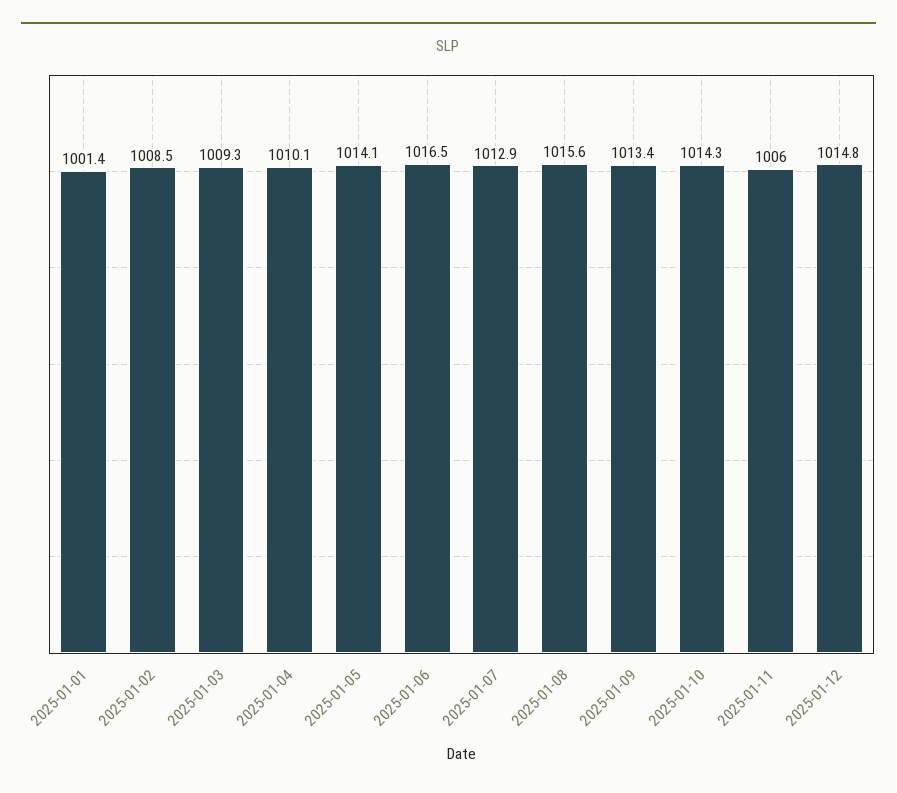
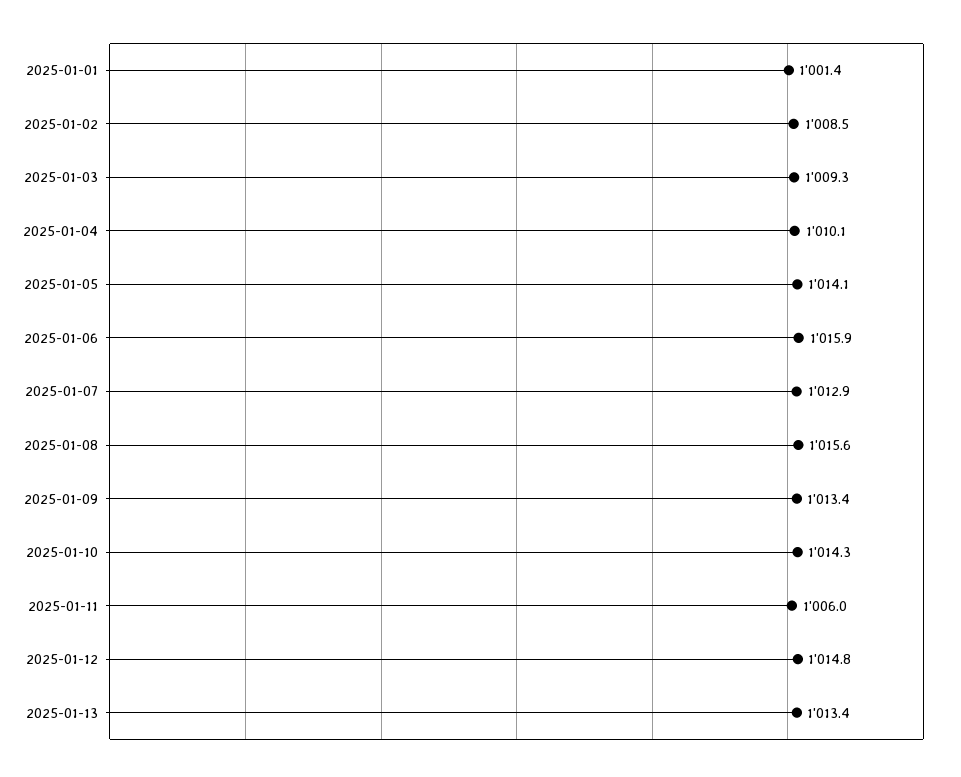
2025-01-06: 1016.5 -> 1015.9
2025-01-13: none -> 1013.4

